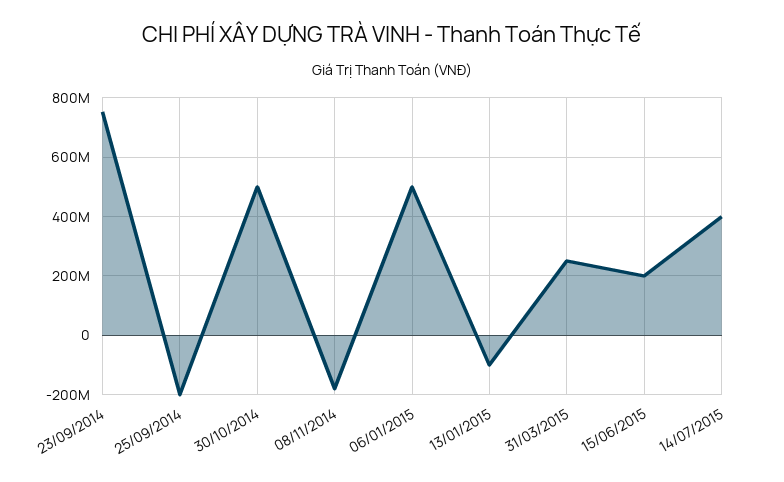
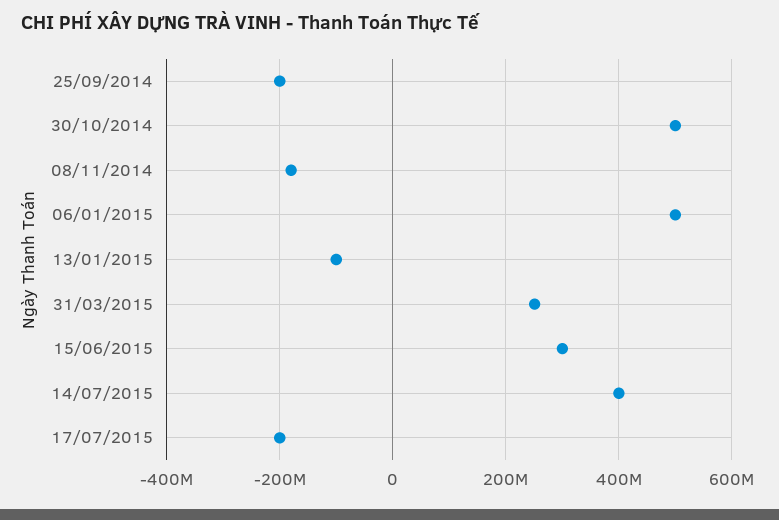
23/09/2014: 750000000 -> none
15/06/2015: 200000000 -> 300000000
17/07/2015: none -> -200000000

